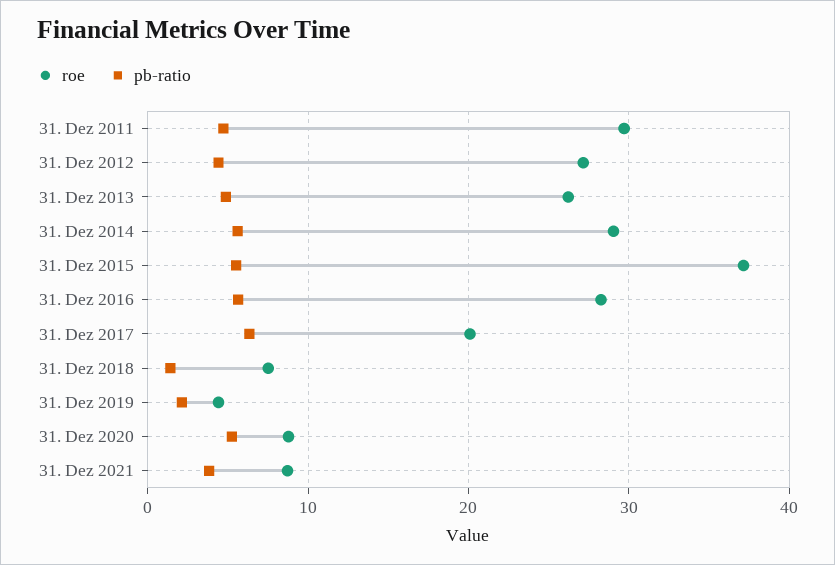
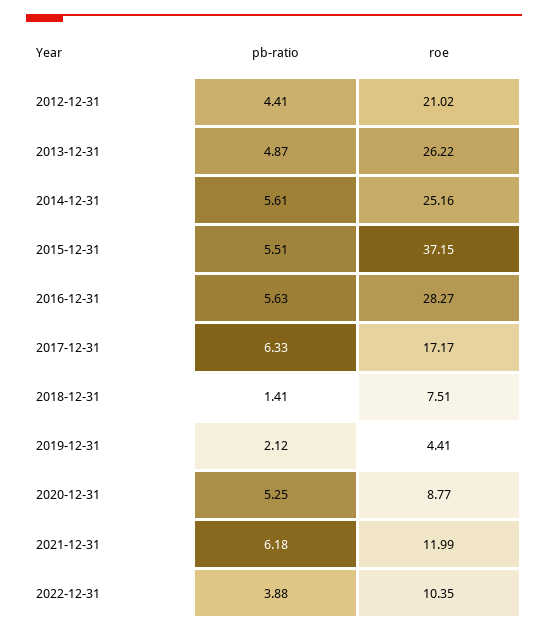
roe, 31. Dez 2011: 30 -> none
pb-ratio, 31. Dez 2011: 5 -> none
roe, 31. Dez 2012: 27 -> 21.02
roe, 31. Dez 2014: 29 -> 25.16
roe, 31. Dez 2017: 20 -> 17.17
roe, 31. Dez 2021: 9 -> 11.99
pb-ratio, 31. Dez 2021: 4 -> 6.18
pb-ratio, 2022-12-31: none -> 3.88
roe, 2022-12-31: none -> 10.35

